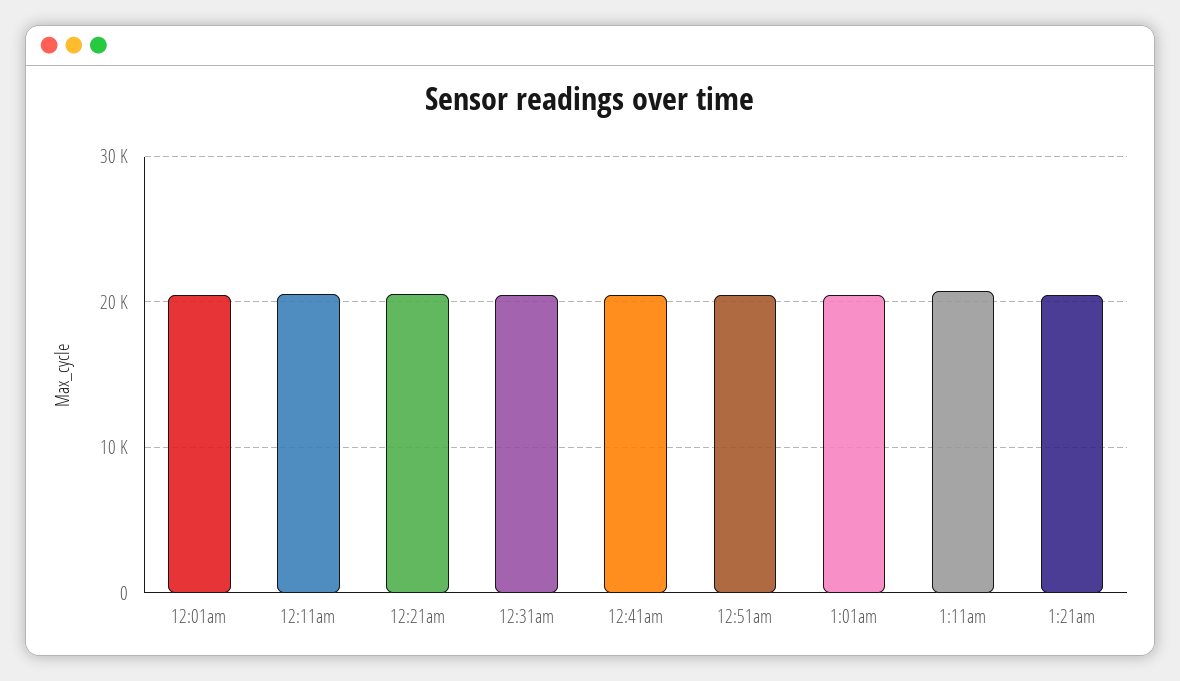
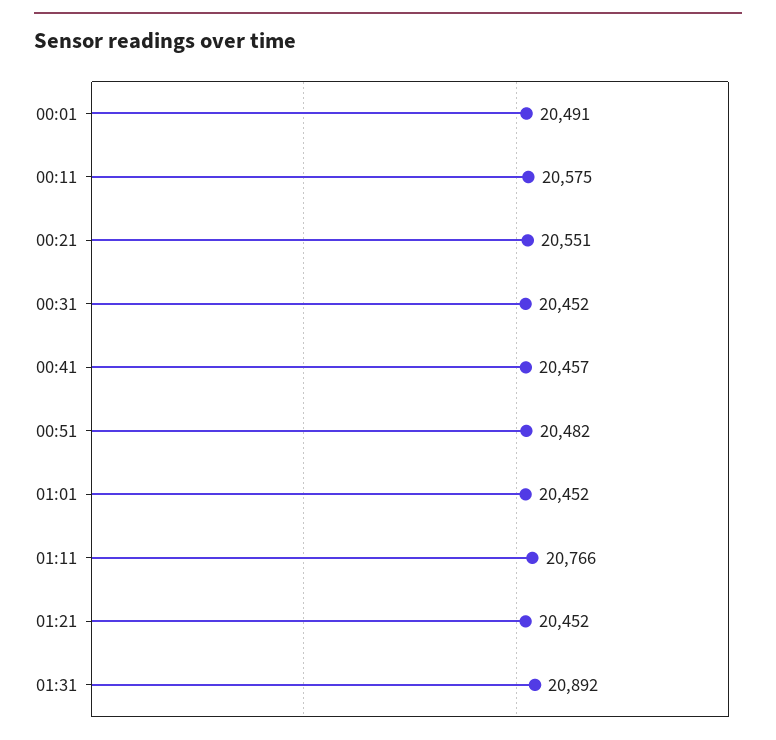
01:31: none -> 20892

